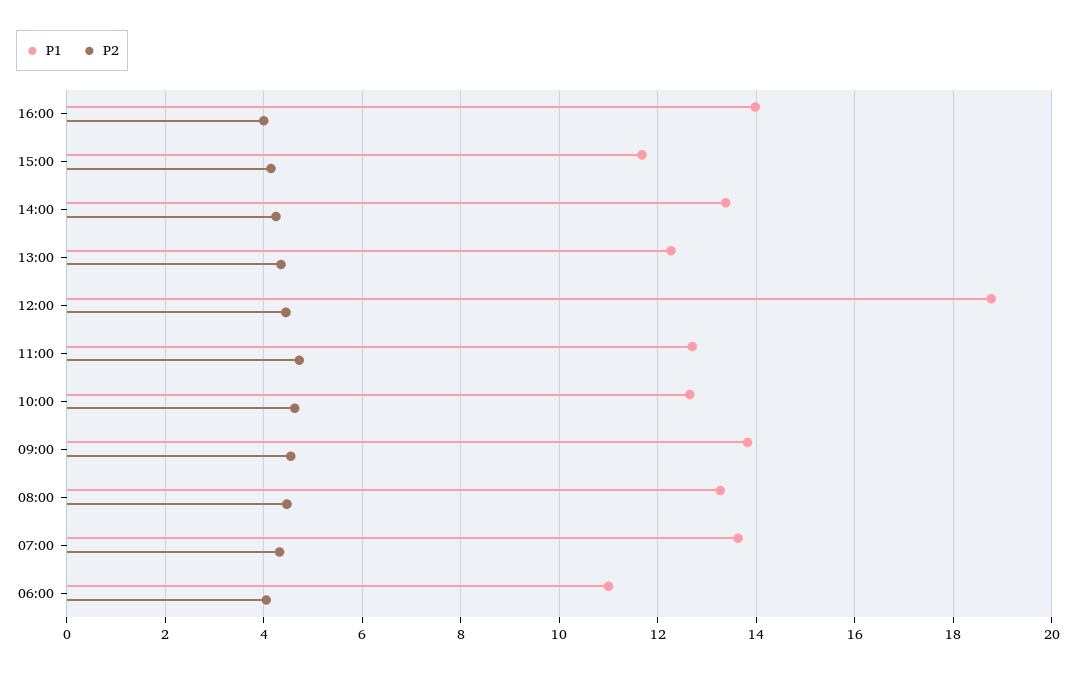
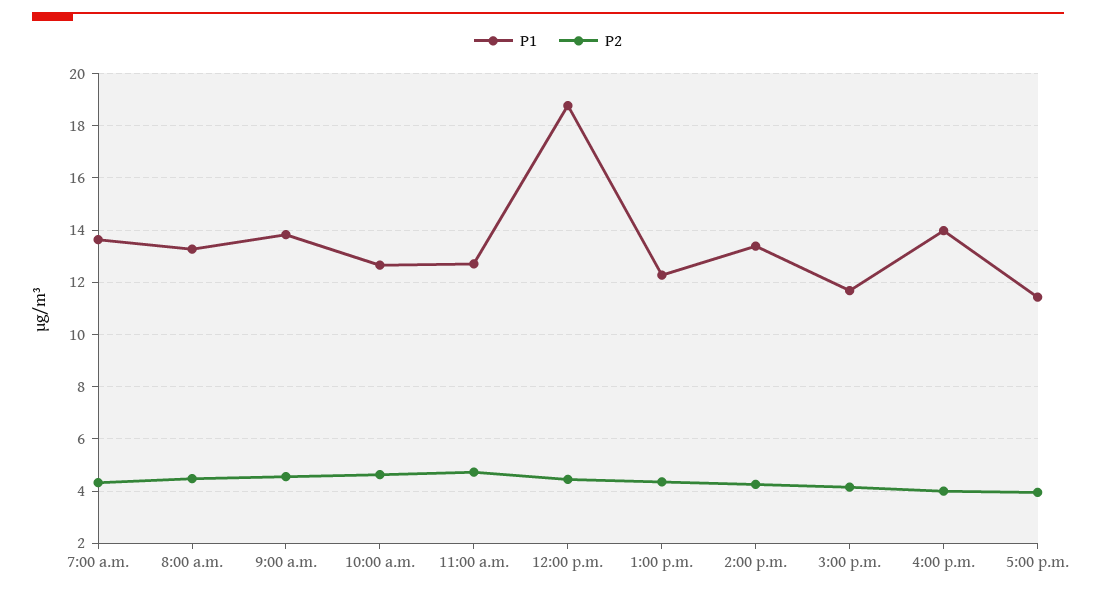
P1, 06:00: 11 -> none
P2, 06:00: 4 -> none
P1, 5:00 p.m.: none -> 11.5
P2, 5:00 p.m.: none -> 4

